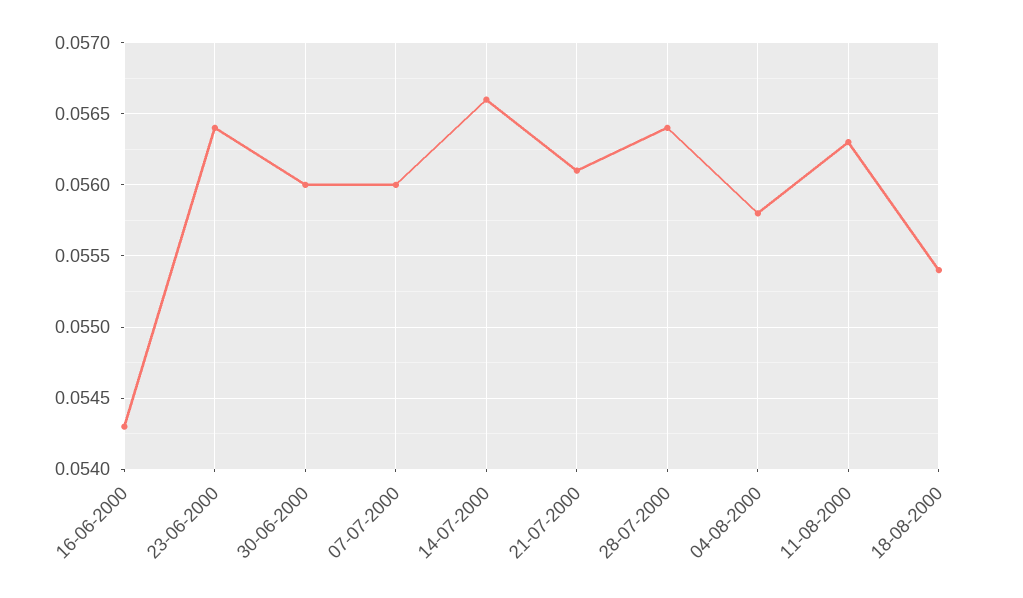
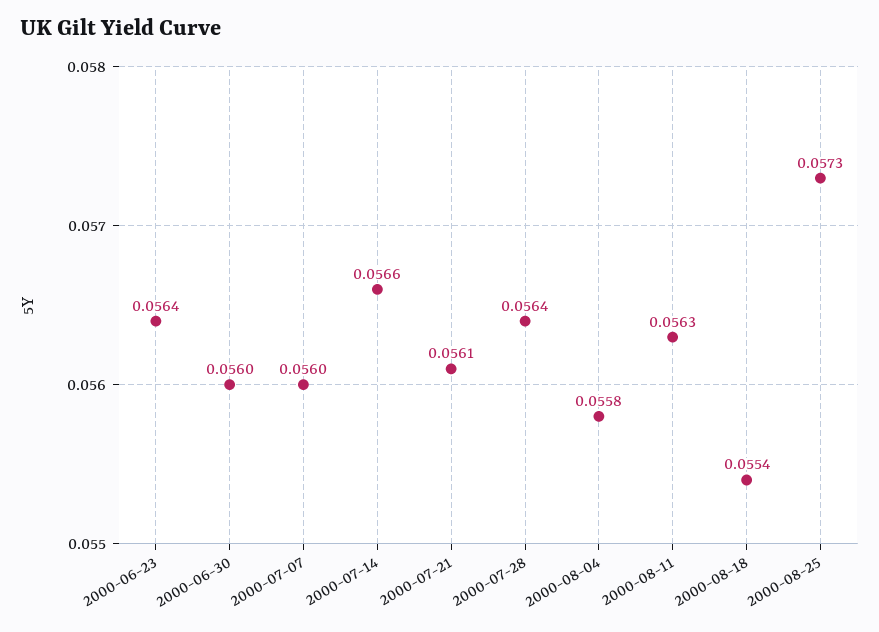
16-06-2000: 0.0543 -> none
2000-08-25: none -> 0.0573

